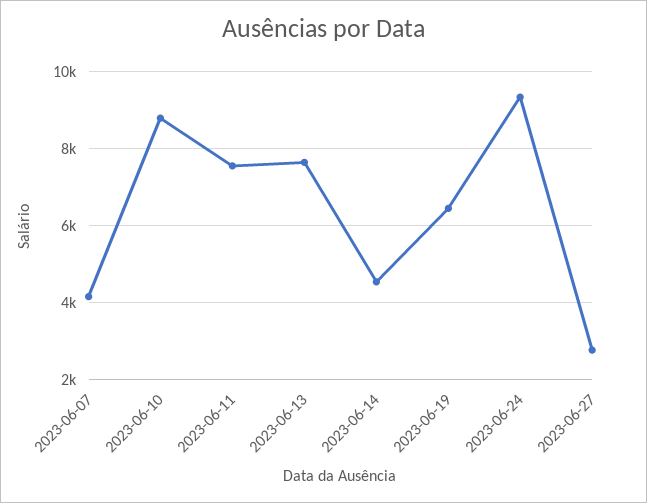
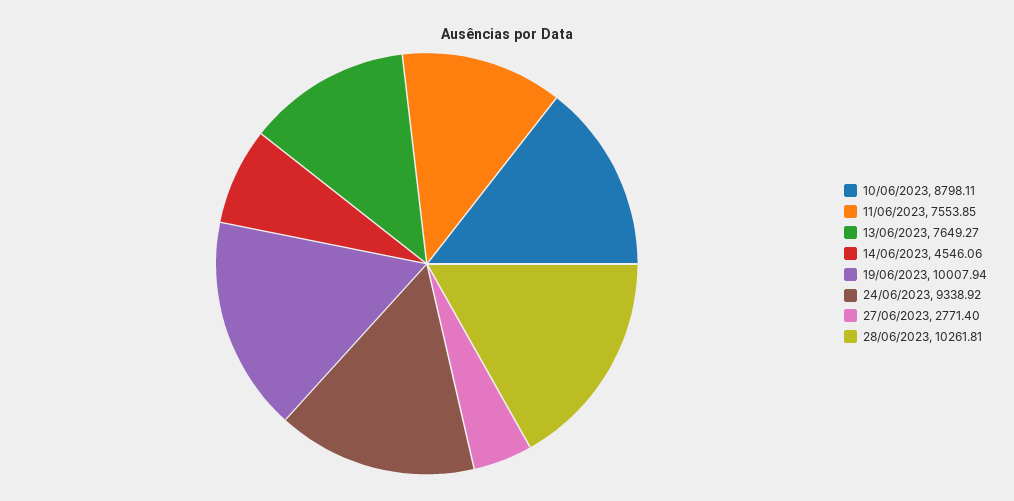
2023-06-07: 4200 -> none
2023-06-19: 6400 -> 10007.94
28/06/2023: none -> 10261.81

